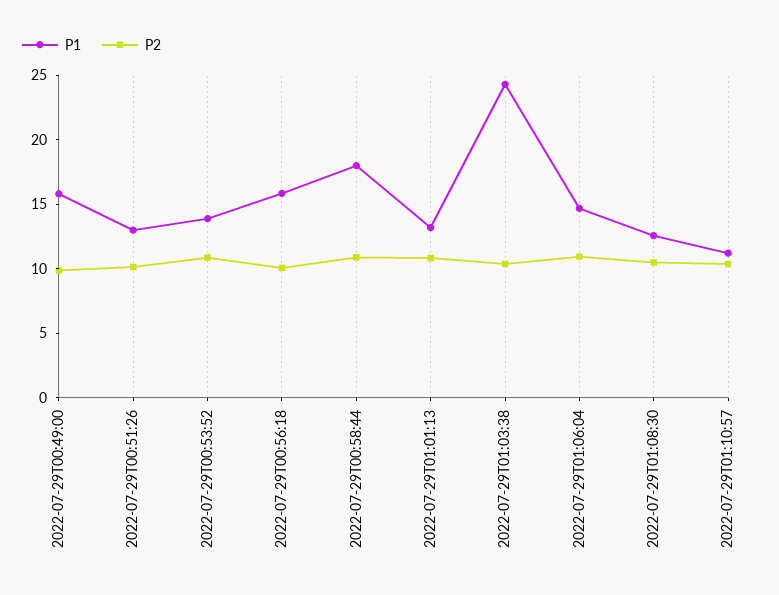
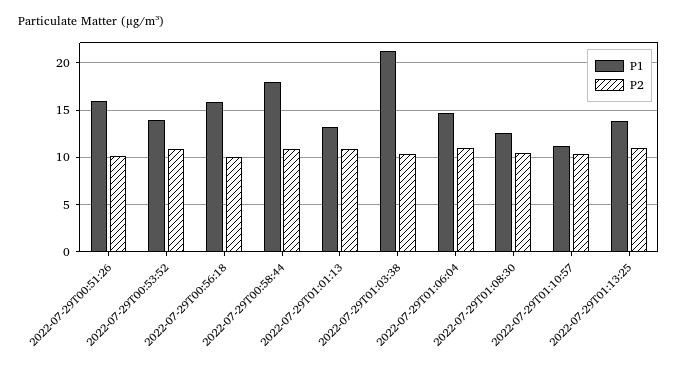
P1, 2022-07-29T00:49:00: 16 -> none
P2, 2022-07-29T00:49:00: 10 -> none
P1, 2022-07-29T00:51:26: 13 -> 16
P1, 2022-07-29T01:03:38: 24 -> 21
P1, 2022-07-29T01:13:25: none -> 14
P2, 2022-07-29T01:13:25: none -> 11

